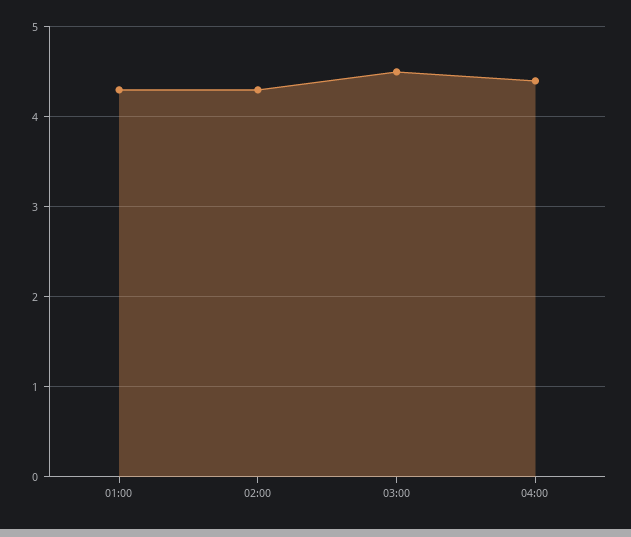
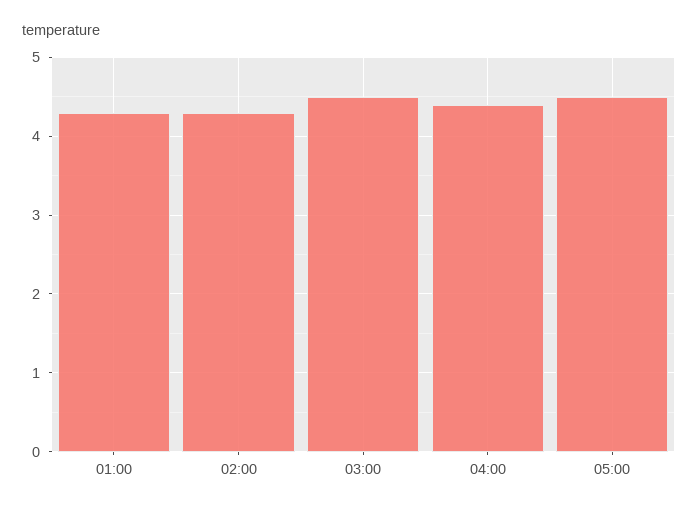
05:00: none -> 4.5

